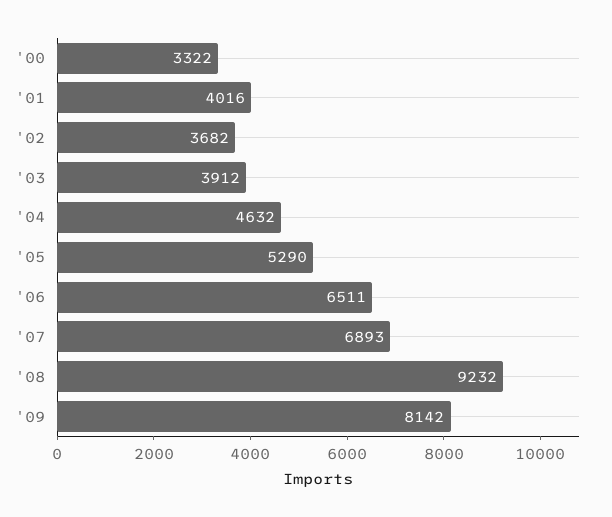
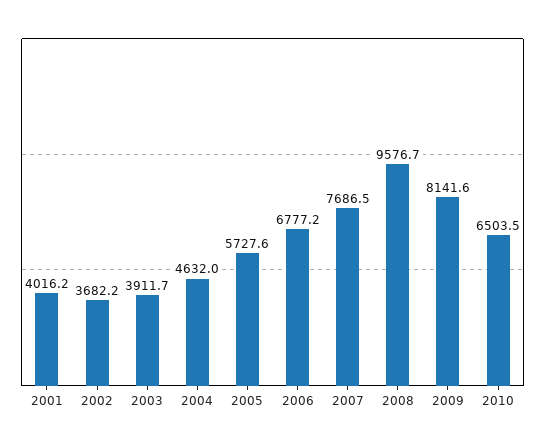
'00: 3322 -> none
'05: 5290 -> 5727.6
'06: 6511 -> 6777.2
'07: 6893 -> 7686.5
'08: 9232 -> 9576.7
2010: none -> 6503.5

